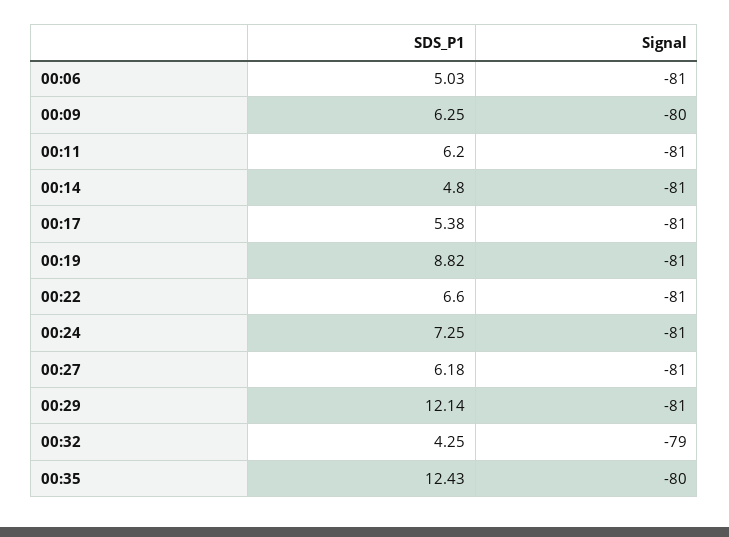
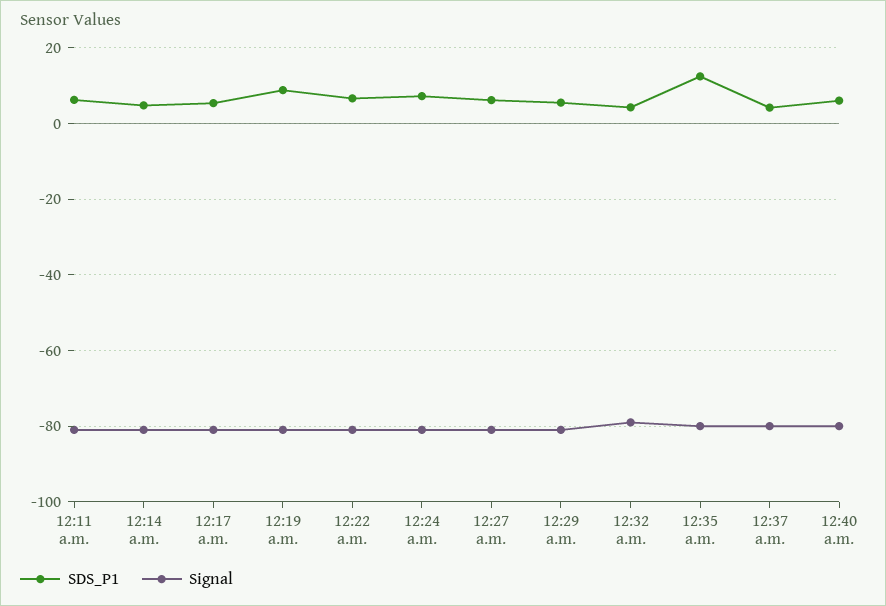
SDS_P1, 00:06: 5.03 -> none
Signal, 00:06: -81 -> none
SDS_P1, 00:09: 6.25 -> none
Signal, 00:09: -80 -> none
SDS_P1, 00:29: 12.14 -> 6
SDS_P1, 12:37 a.m.: none -> 4
Signal, 12:37 a.m.: none -> -80
SDS_P1, 12:40 a.m.: none -> 6
Signal, 12:40 a.m.: none -> -80

